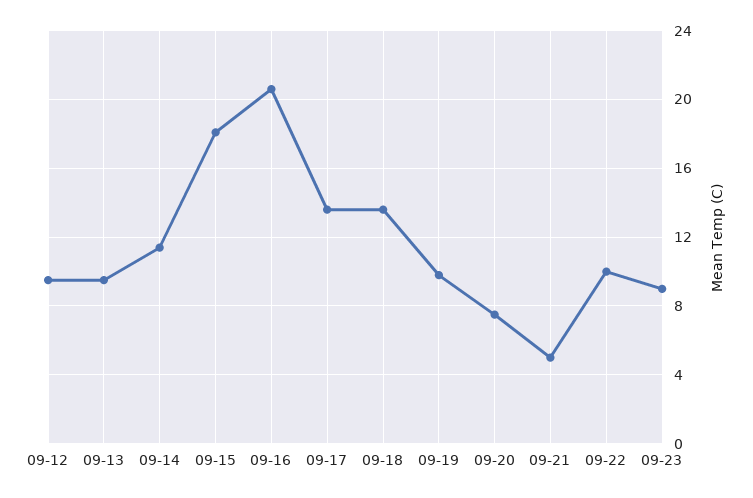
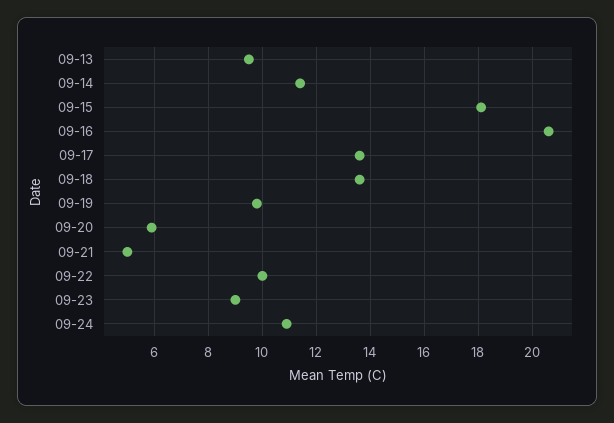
09-12: 9.5 -> none
09-20: 7.5 -> 6
09-24: none -> 11

